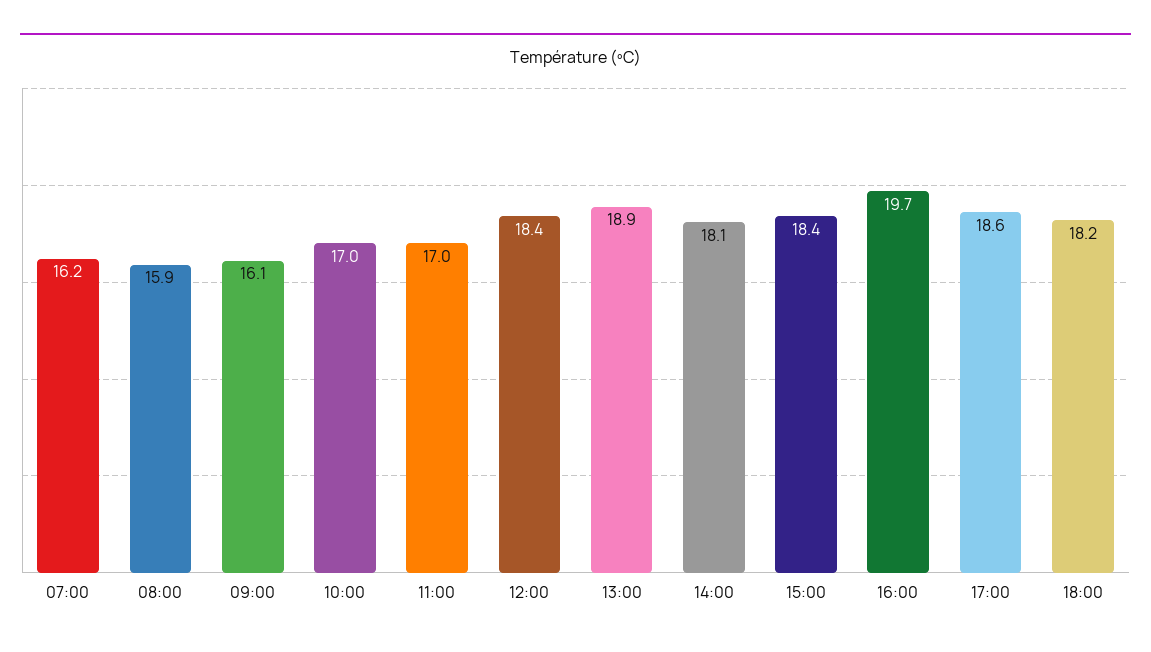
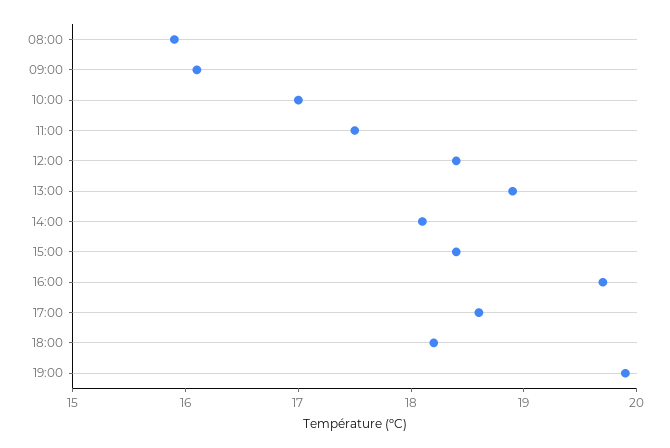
07:00: 16.2 -> none
11:00: 17 -> 17.5
19:00: none -> 19.9

